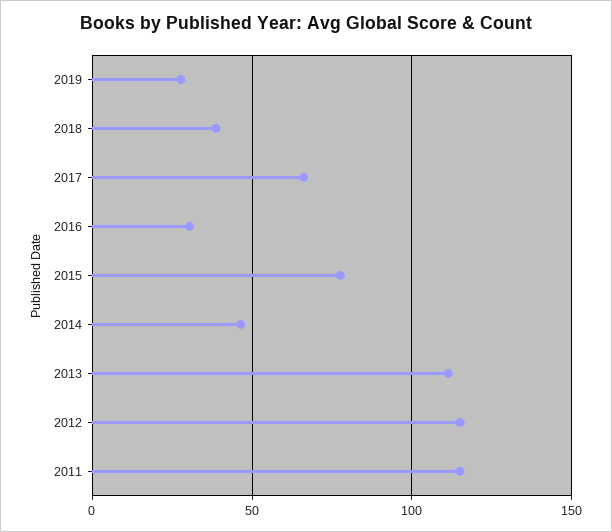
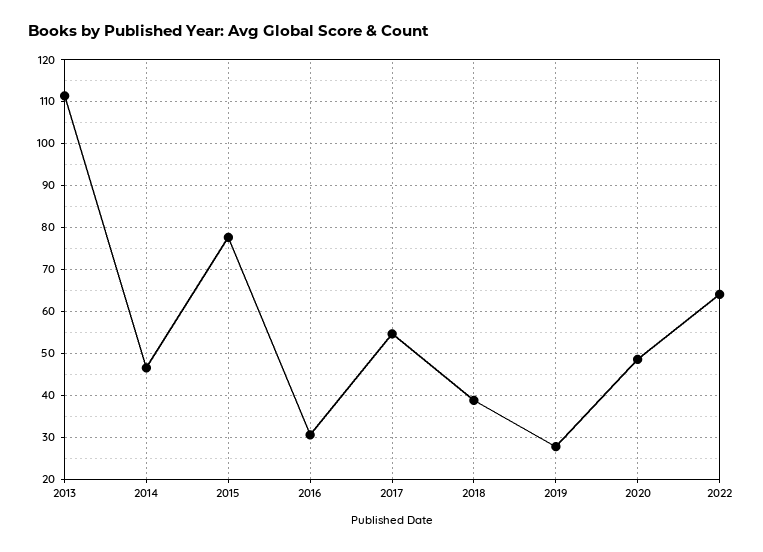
2017: 65 -> 54
2012: 115 -> none
2011: 115 -> none
2020: none -> 48
2022: none -> 64

